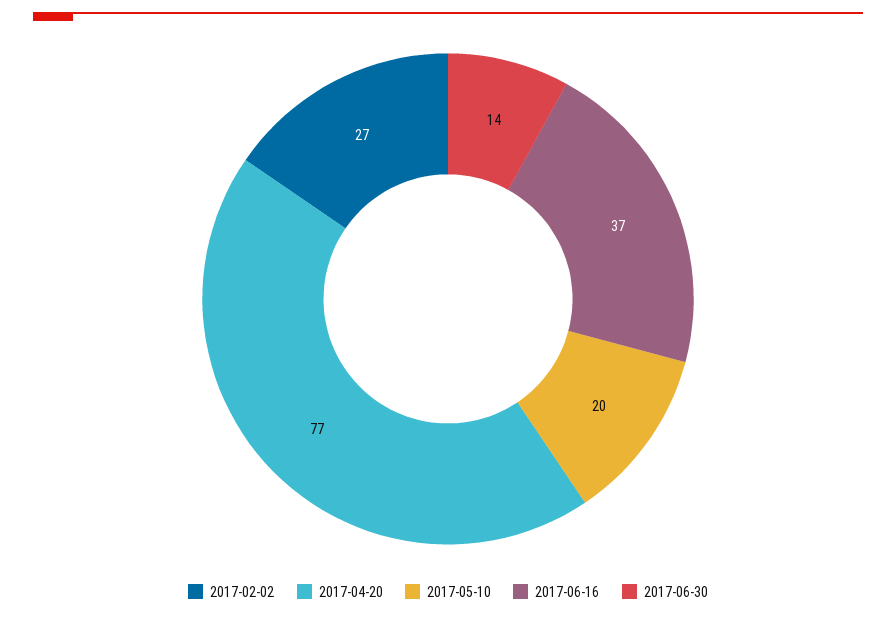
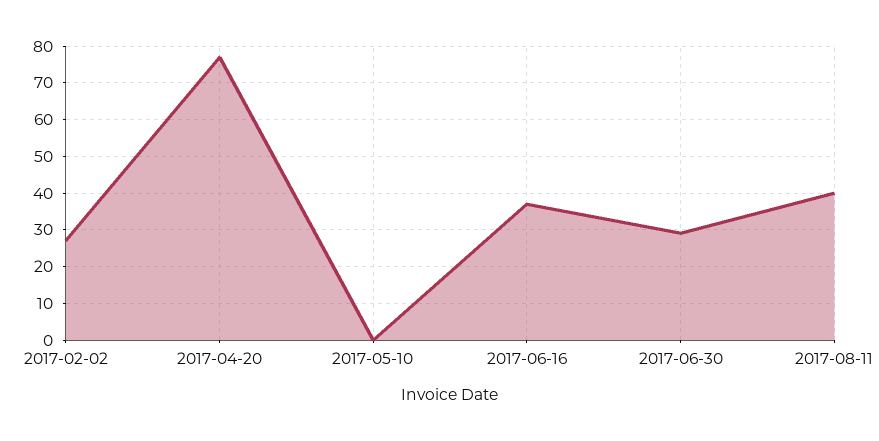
2017-05-10: 20 -> 0
2017-06-30: 14 -> 30
2017-08-11: none -> 40

